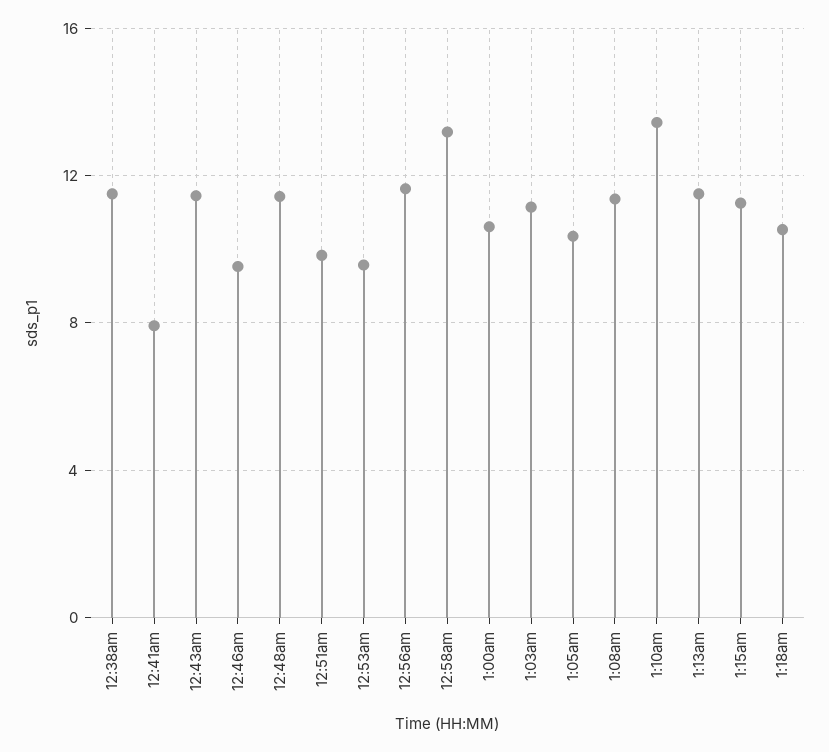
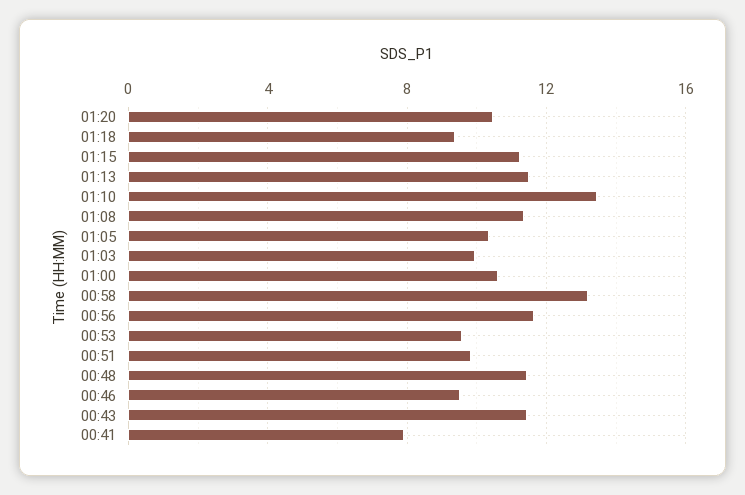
12:38am: 11.5 -> none
1:03am: 11 -> 10
1:18am: 10.5 -> 9.5
01:20: none -> 10.5

